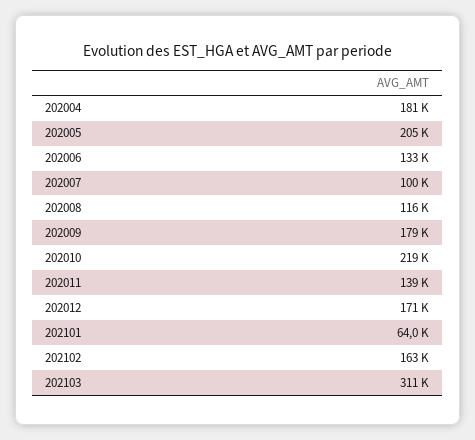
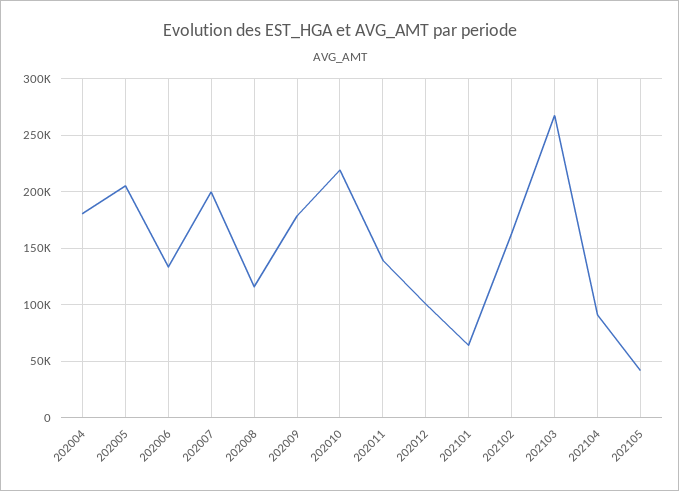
202007: 100000 -> 200000
202012: 171000 -> 100000
202103: 311000 -> 270000
202104: none -> 90000
202105: none -> 40000

